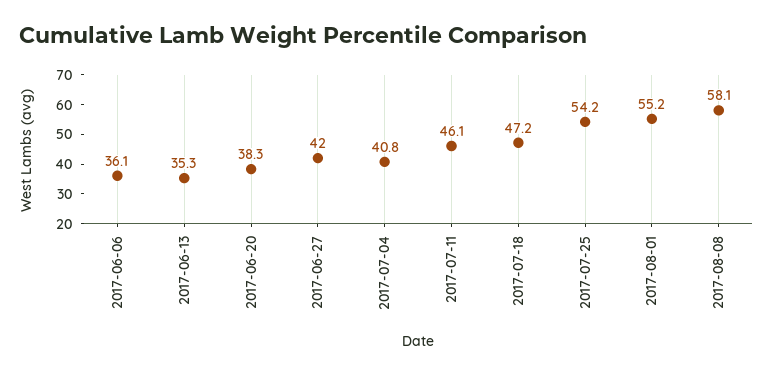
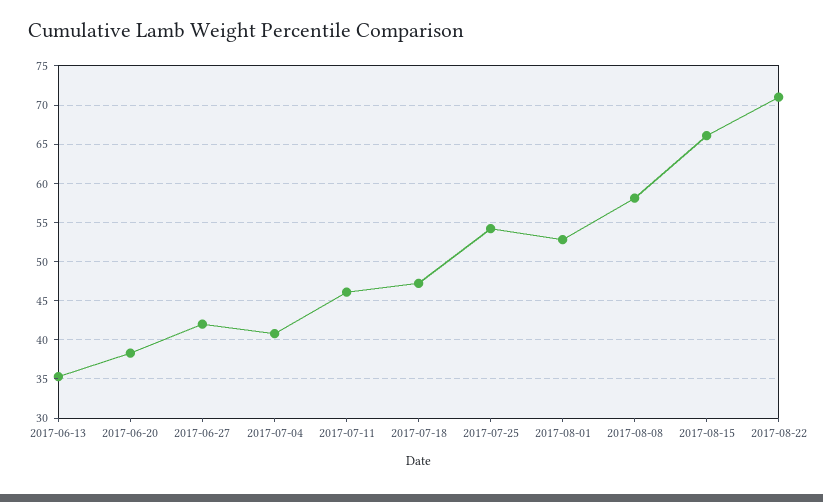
2017-06-06: 36.1 -> none
2017-08-01: 55.2 -> 53
2017-08-15: none -> 66
2017-08-22: none -> 71

